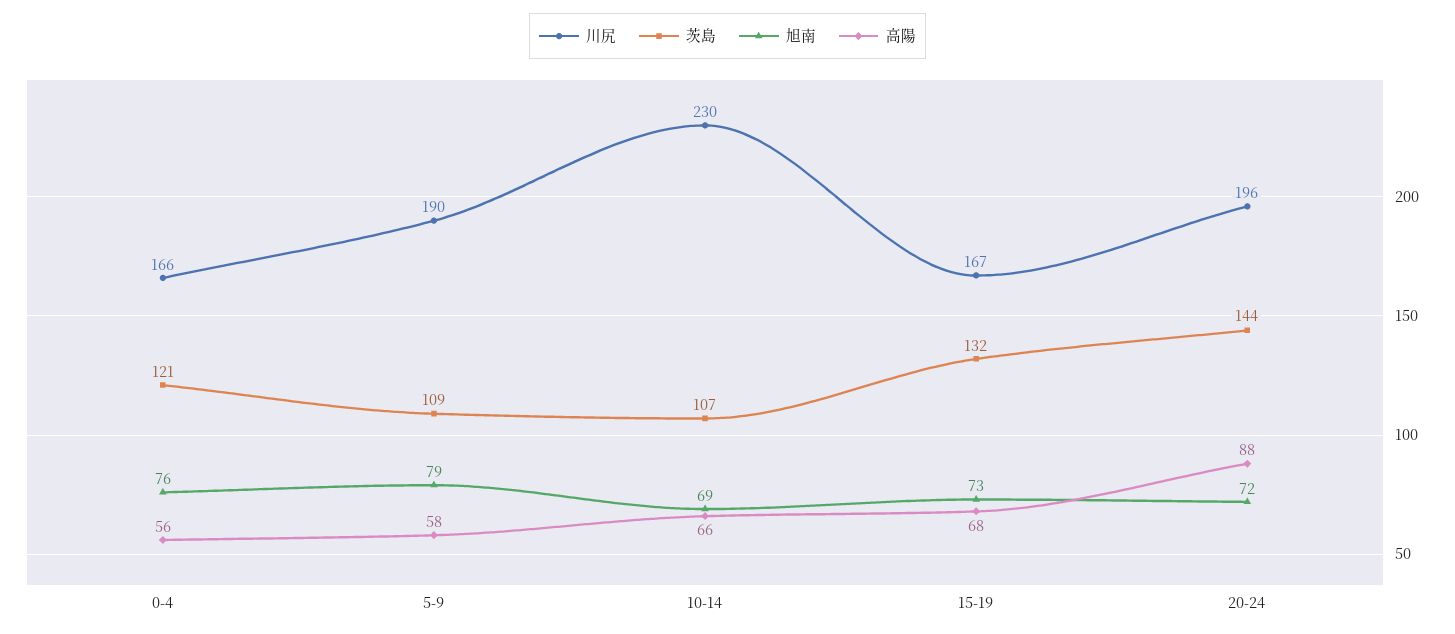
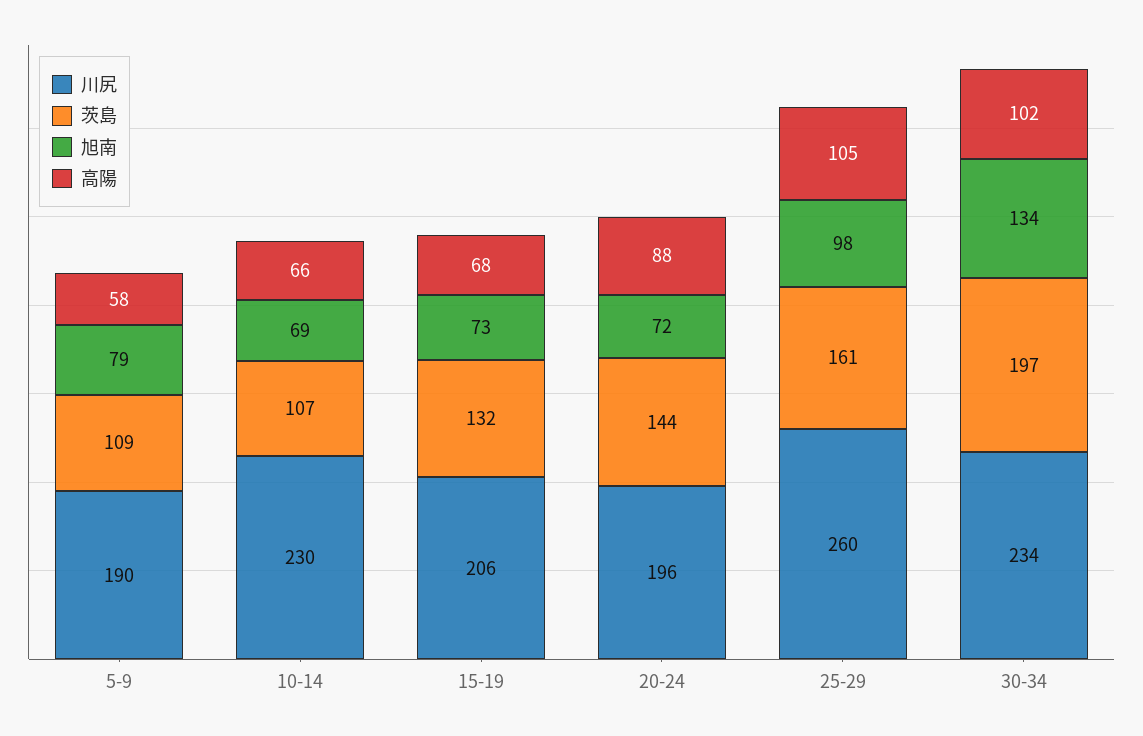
川尻, 0-4: 166 -> none
茨島, 0-4: 121 -> none
旭南, 0-4: 76 -> none
高陽, 0-4: 56 -> none
川尻, 15-19: 167 -> 206
川尻, 25-29: none -> 260
茨島, 25-29: none -> 161
旭南, 25-29: none -> 98
高陽, 25-29: none -> 105
川尻, 30-34: none -> 234
茨島, 30-34: none -> 197
旭南, 30-34: none -> 134
高陽, 30-34: none -> 102

